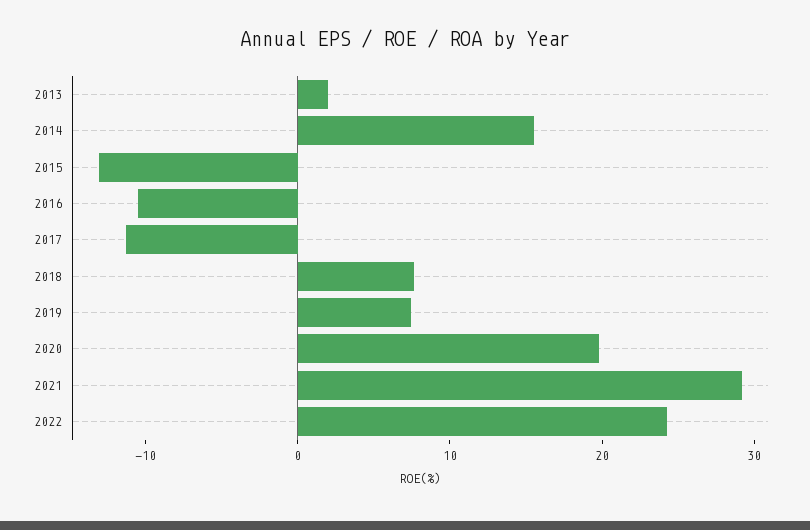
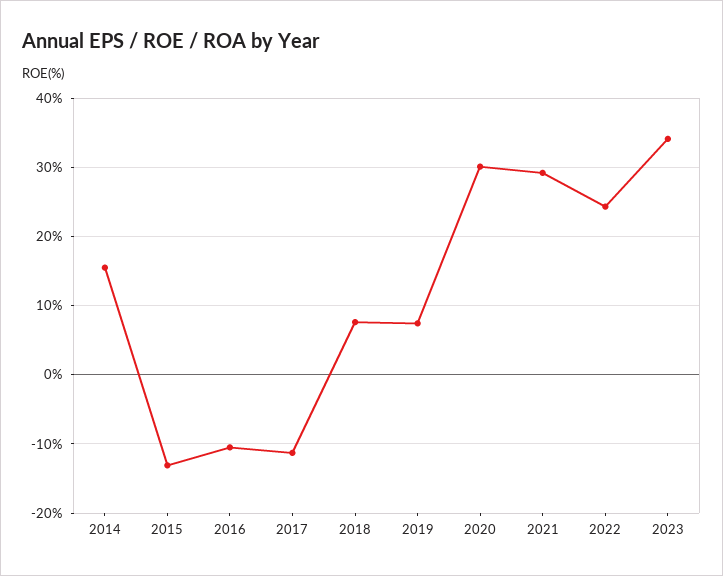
2013: 2 -> none
2020: 20 -> 30
2023: none -> 34

